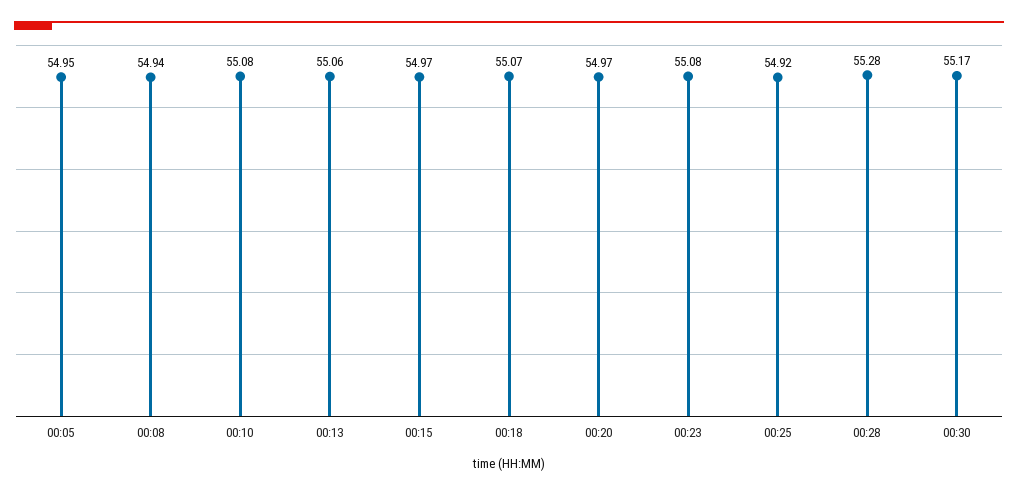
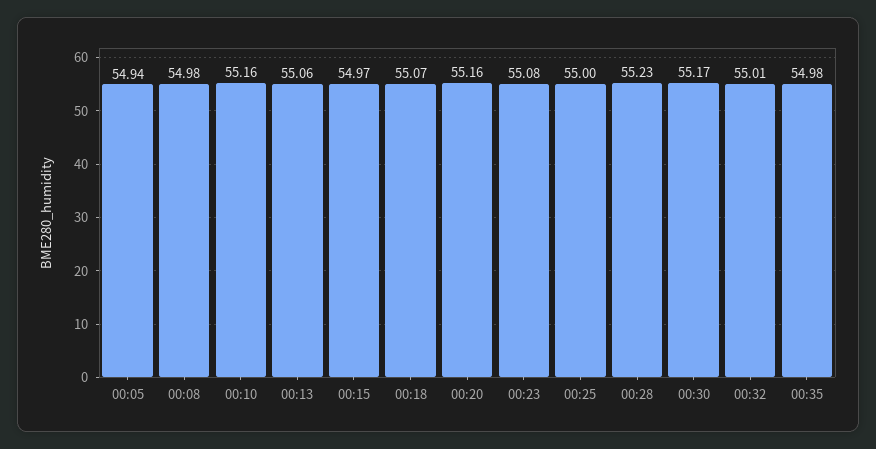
00:05: 54.95 -> 54.94
00:08: 54.94 -> 54.98
00:10: 55.08 -> 55.16
00:20: 54.97 -> 55.16
00:25: 54.92 -> 55
00:28: 55.28 -> 55.23
00:32: none -> 55.01
00:35: none -> 54.98

